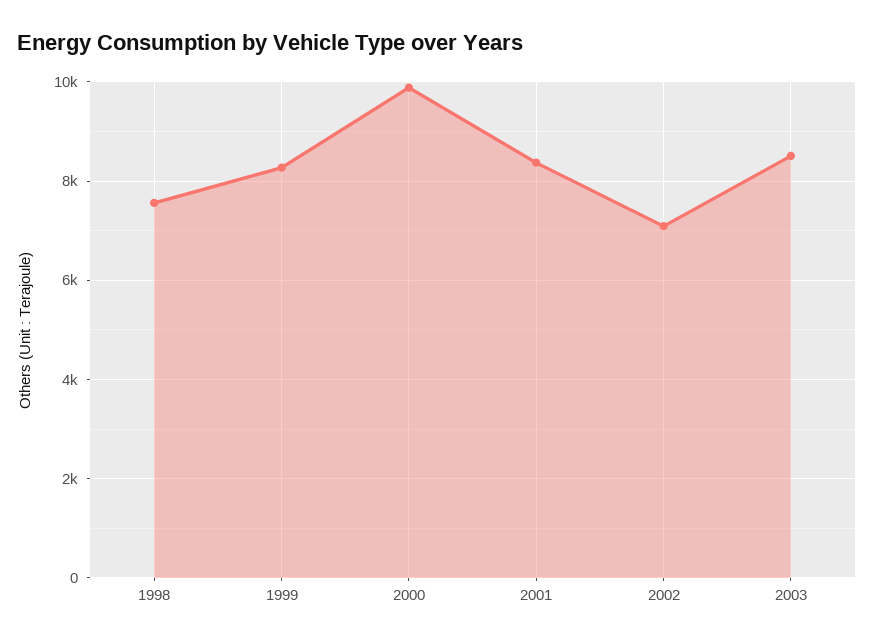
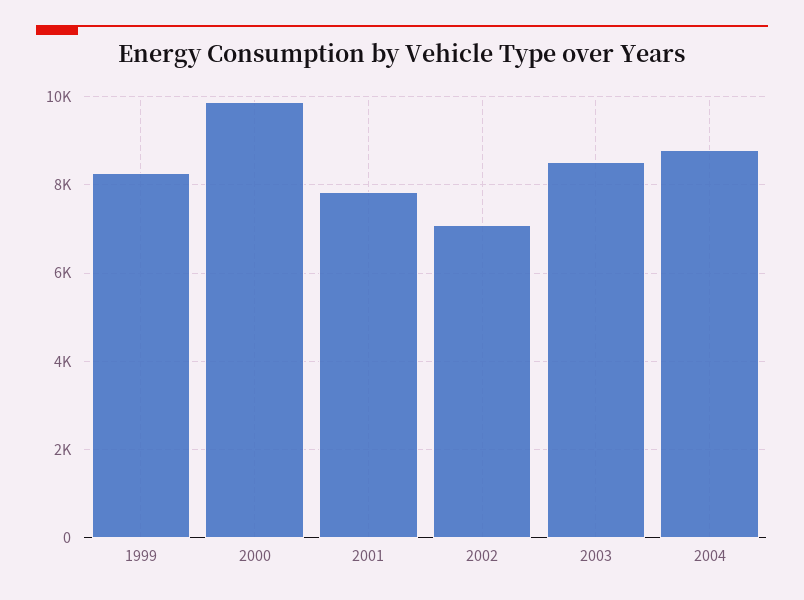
1998: 7600 -> none
2001: 8400 -> 7800
2004: none -> 8800

